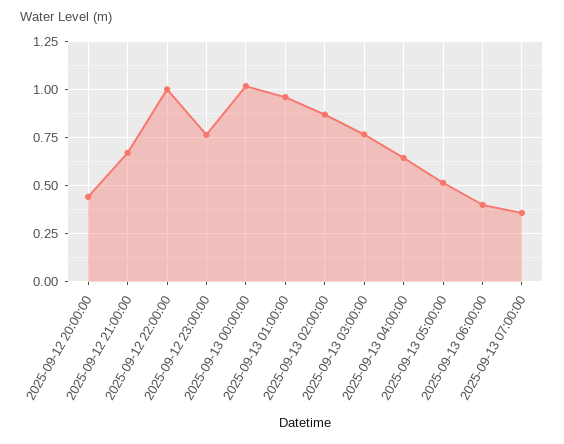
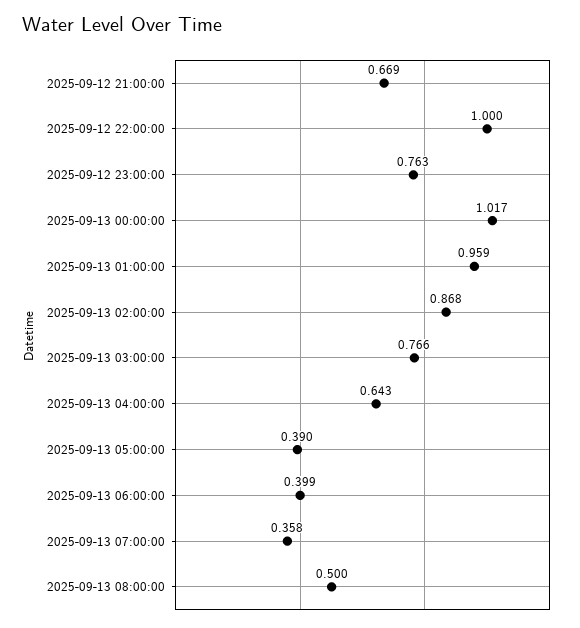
2025-09-12 20:00:00: 0.45 -> none
2025-09-13 05:00:00: 0.5 -> 0.39
2025-09-13 08:00:00: none -> 0.5

